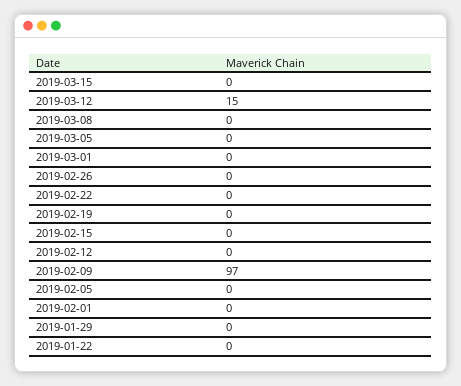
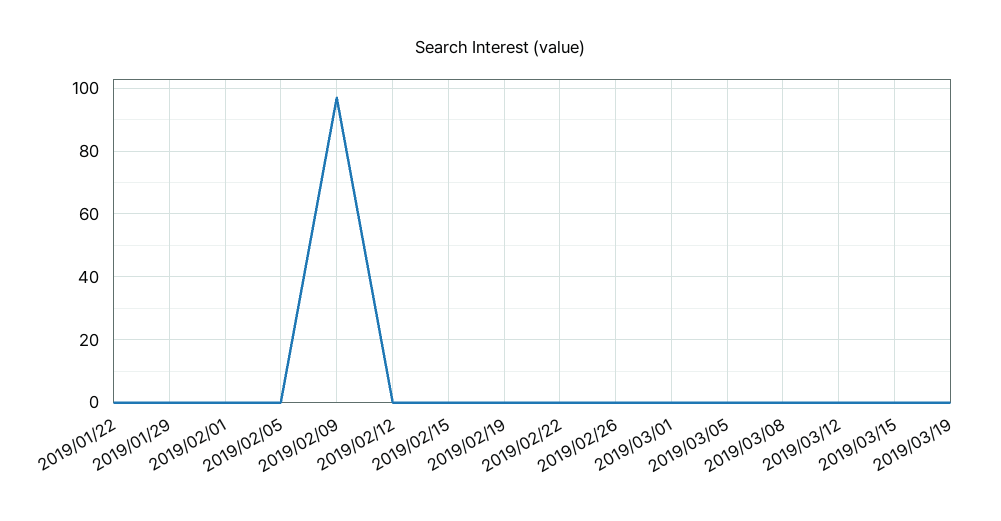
2019-03-12: 15 -> 0
2019/03/19: none -> 0

